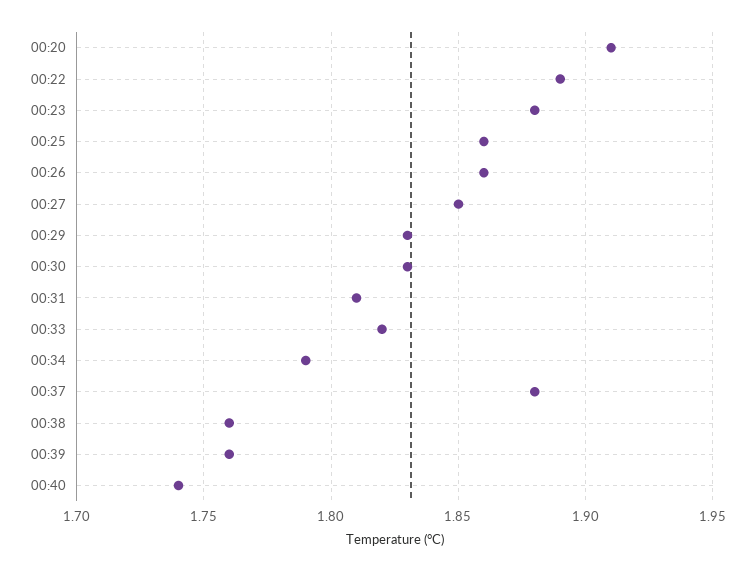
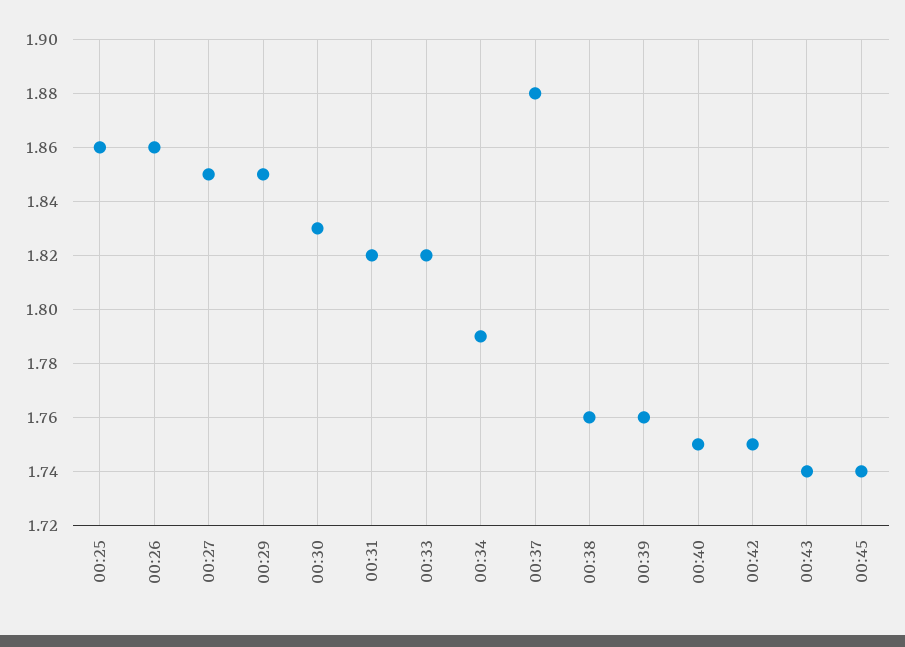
00:20: 1.91 -> none
00:22: 1.89 -> none
00:23: 1.88 -> none
00:29: 1.83 -> 1.85
00:31: 1.81 -> 1.82
00:40: 1.74 -> 1.75
00:42: none -> 1.75
00:43: none -> 1.74
00:45: none -> 1.74

